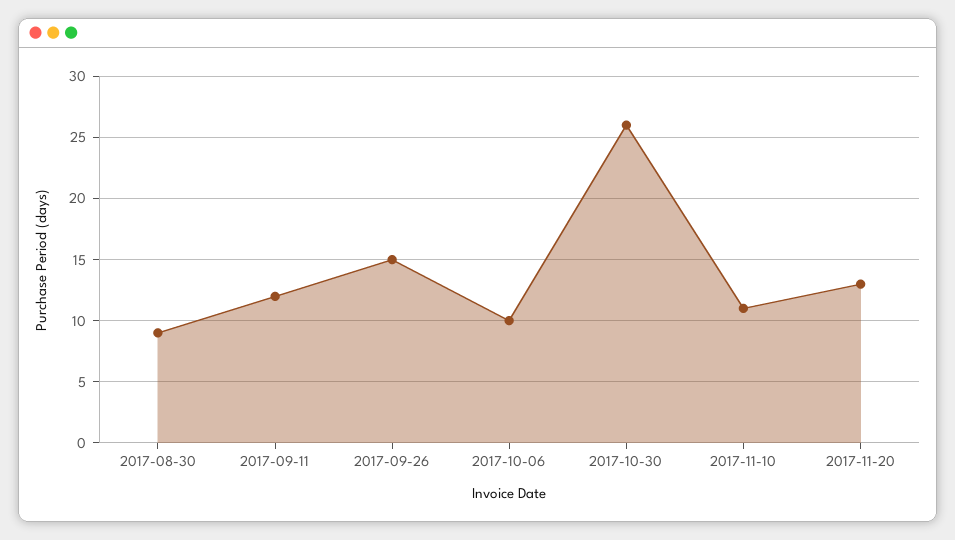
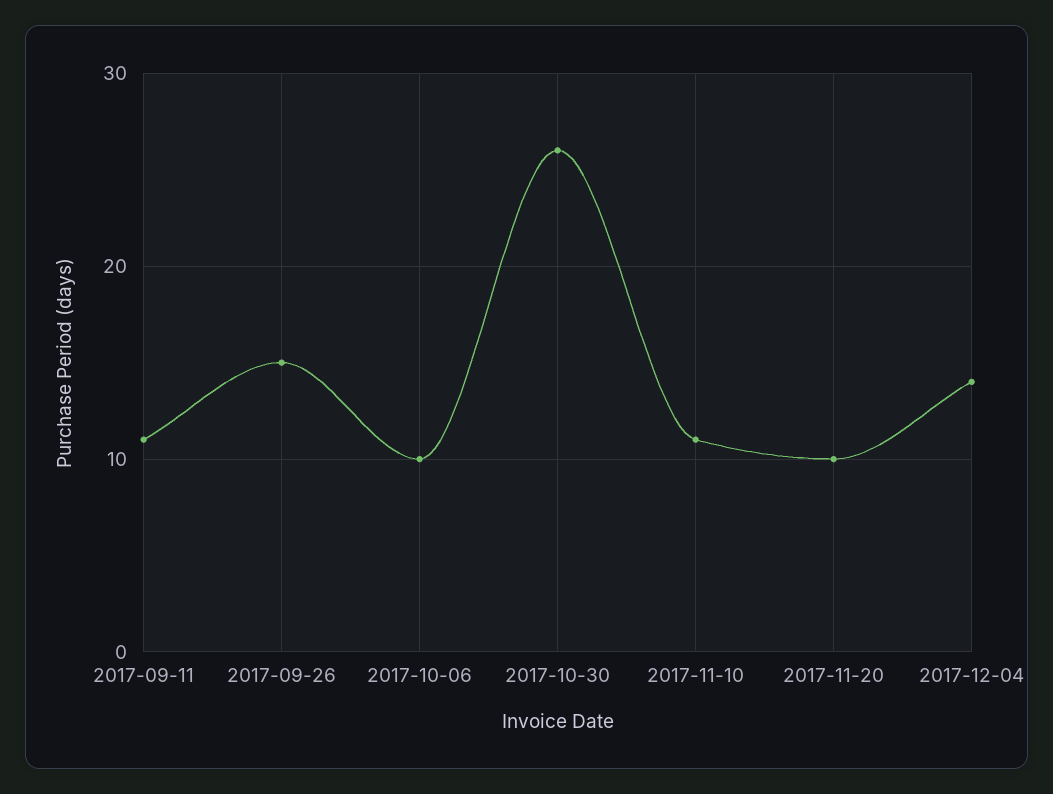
2017-08-30: 9 -> none
2017-09-11: 12 -> 11
2017-11-20: 13 -> 10
2017-12-04: none -> 14

